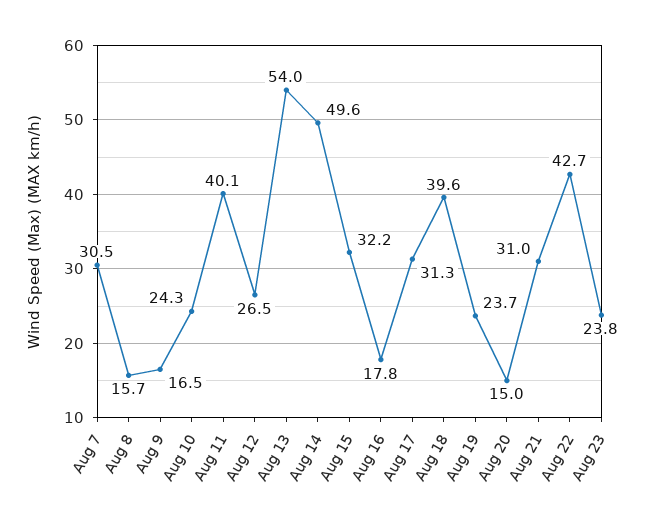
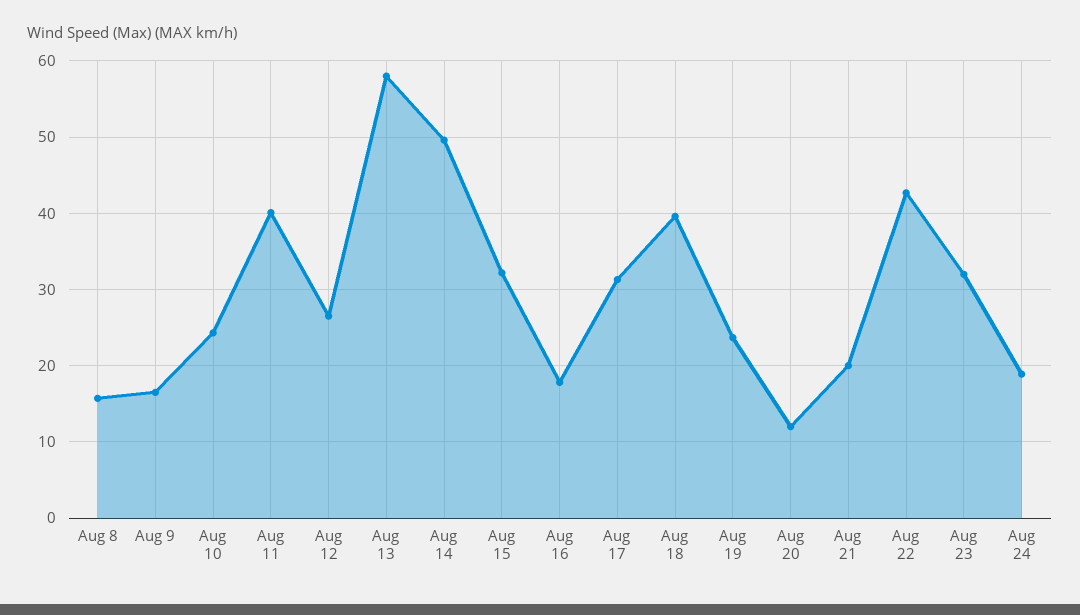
Aug 7: 30.5 -> none
Aug 13: 54 -> 58
Aug 20: 15 -> 12
Aug 21: 31 -> 20
Aug 23: 23.8 -> 32
Aug 24: none -> 19

